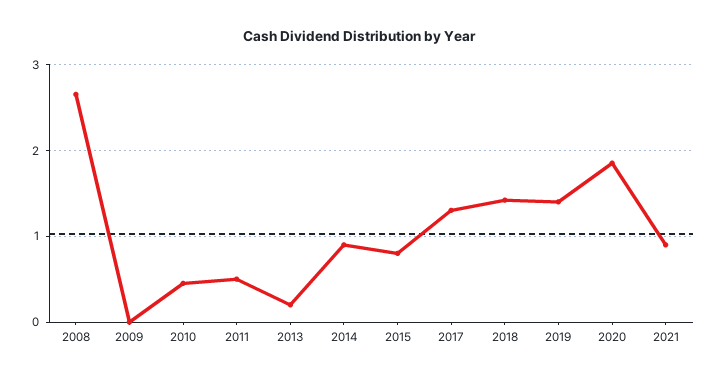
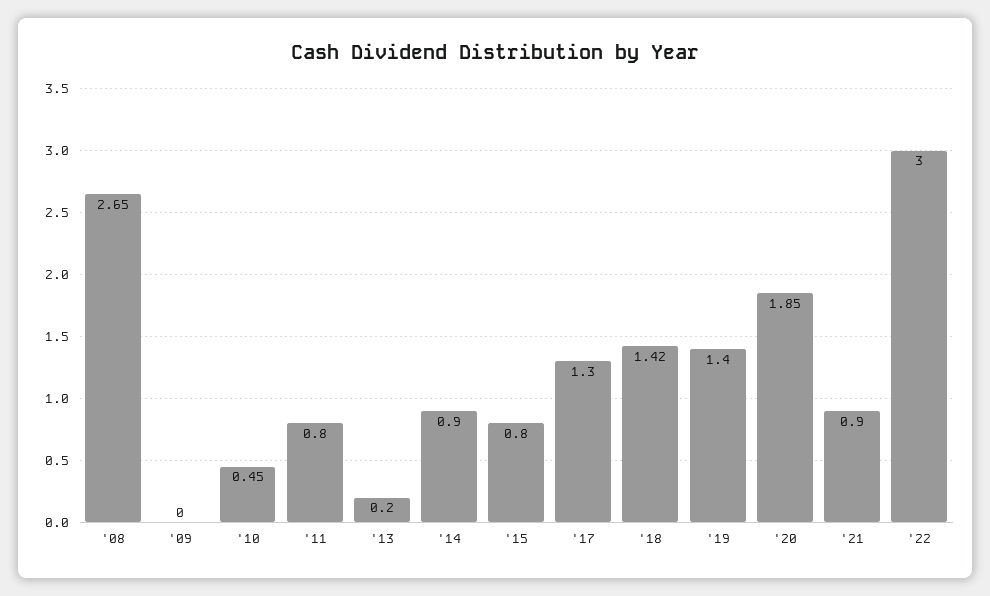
2011: 0.5 -> 0.8
'22: none -> 3

